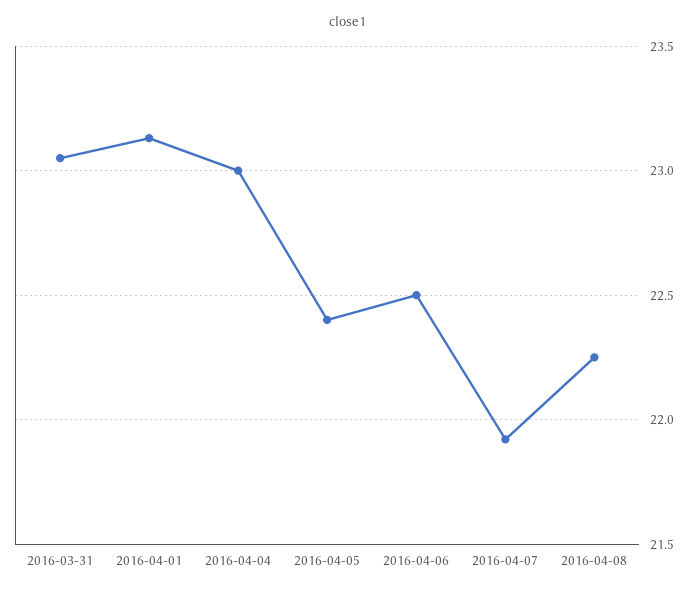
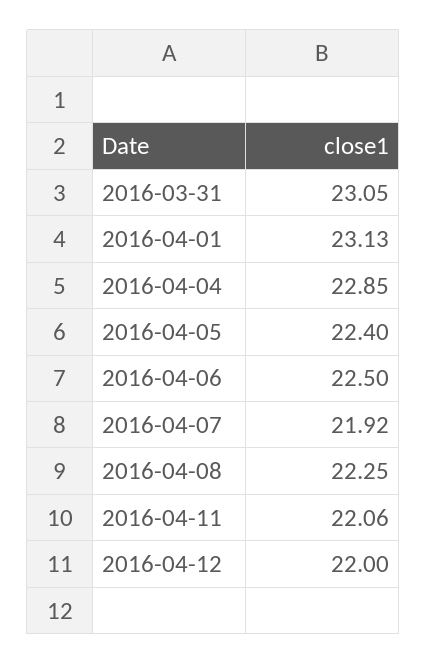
2016-04-04: 23 -> 22.85
2016-04-11: none -> 22.06
2016-04-12: none -> 22

